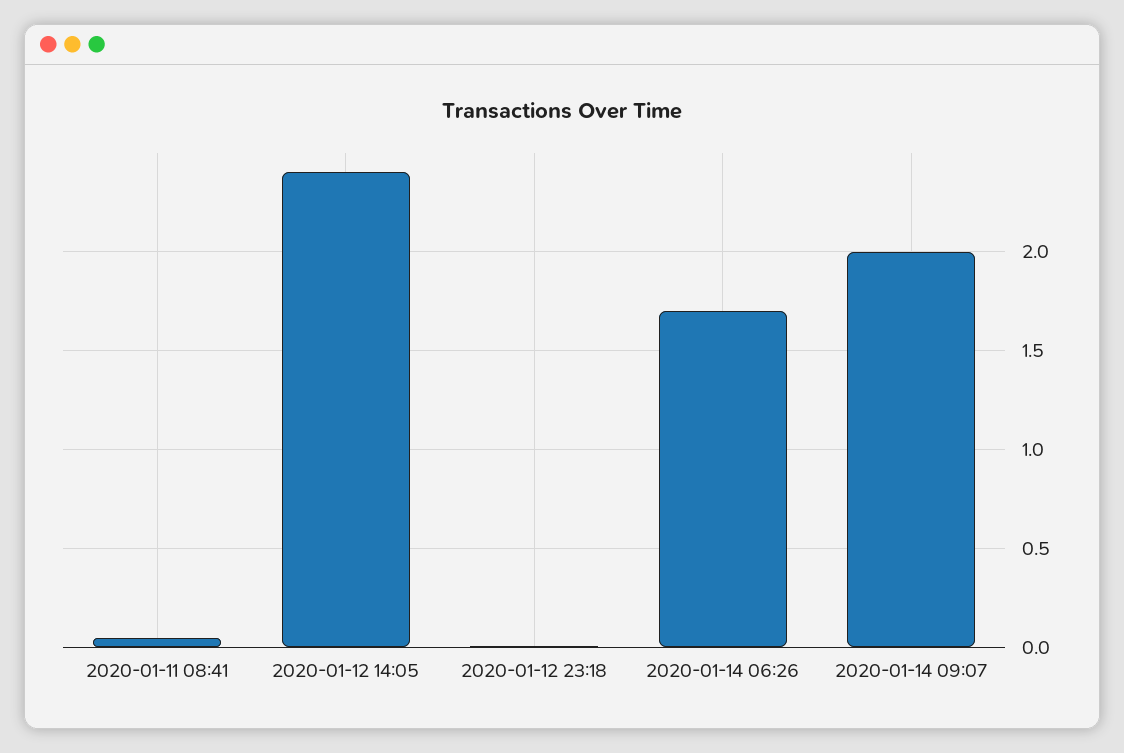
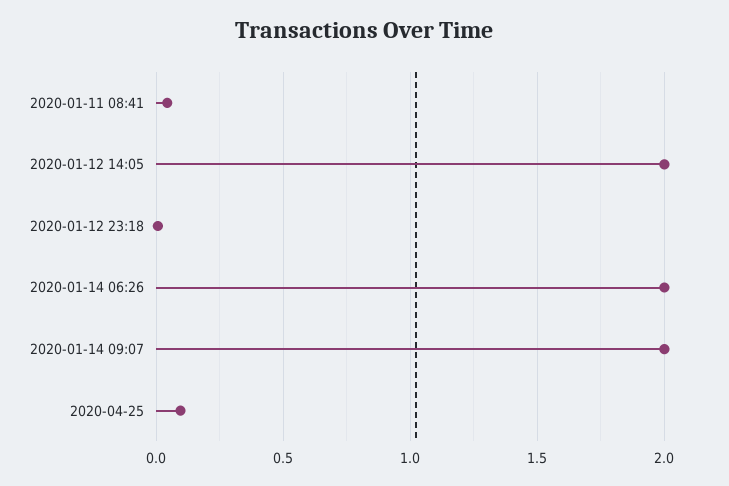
2020-01-12 14:05: 2.4 -> 2
2020-01-14 06:26: 1.7 -> 2
2020-04-25: none -> 0.1

